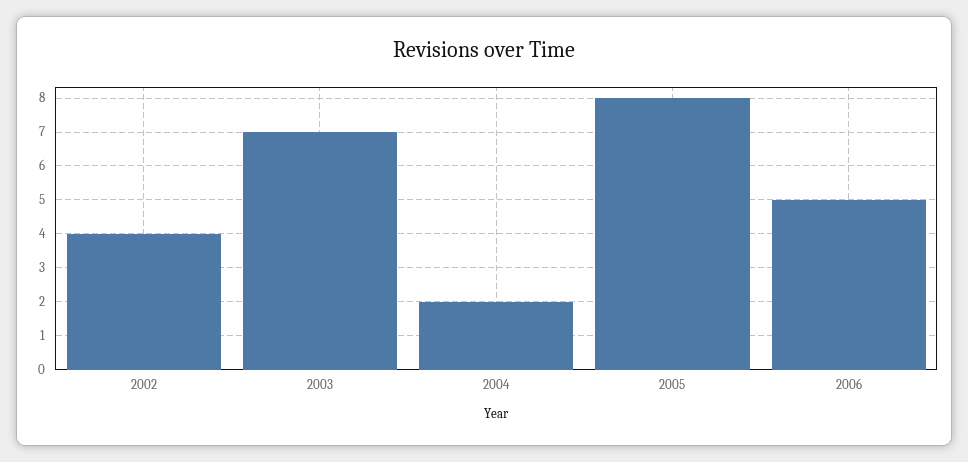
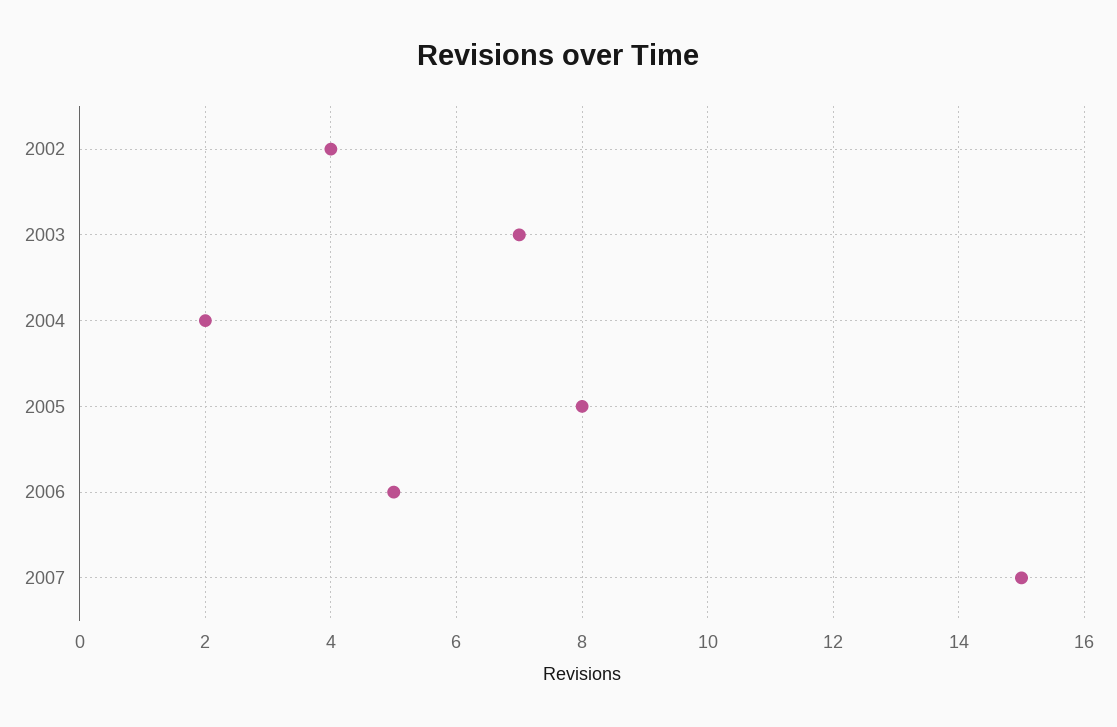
2007: none -> 15

